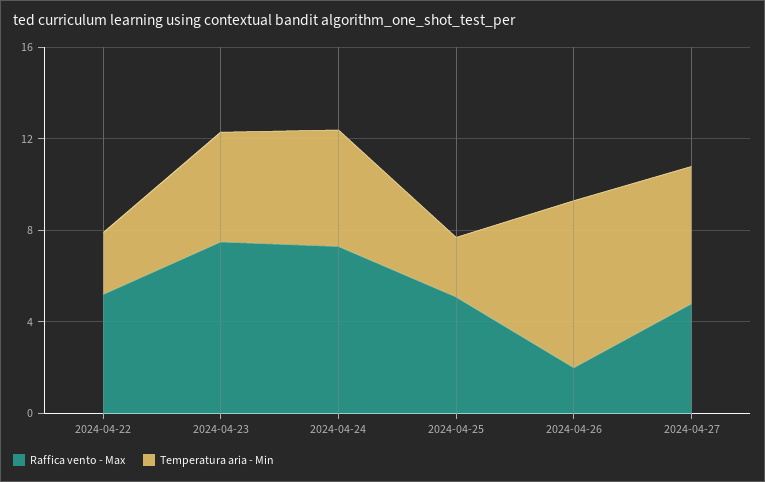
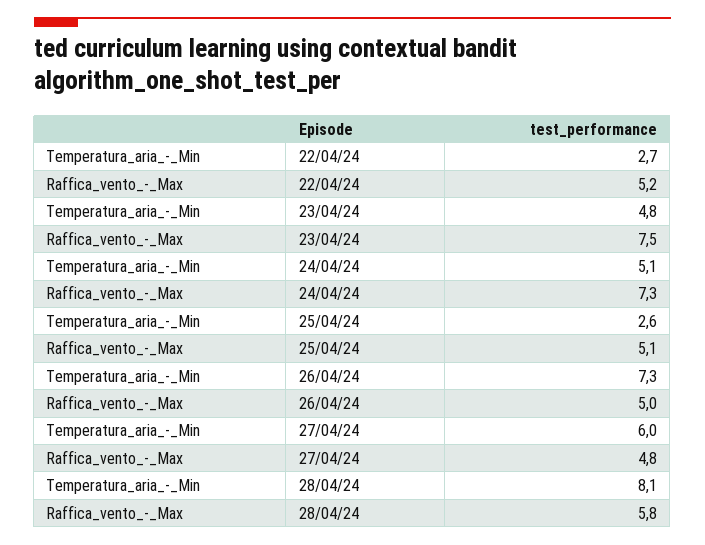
Raffica vento - Max, 2024-04-26: 2 -> 5
Temperatura aria - Min, 28/04/24: none -> 8.1
Raffica vento - Max, 28/04/24: none -> 5.8

